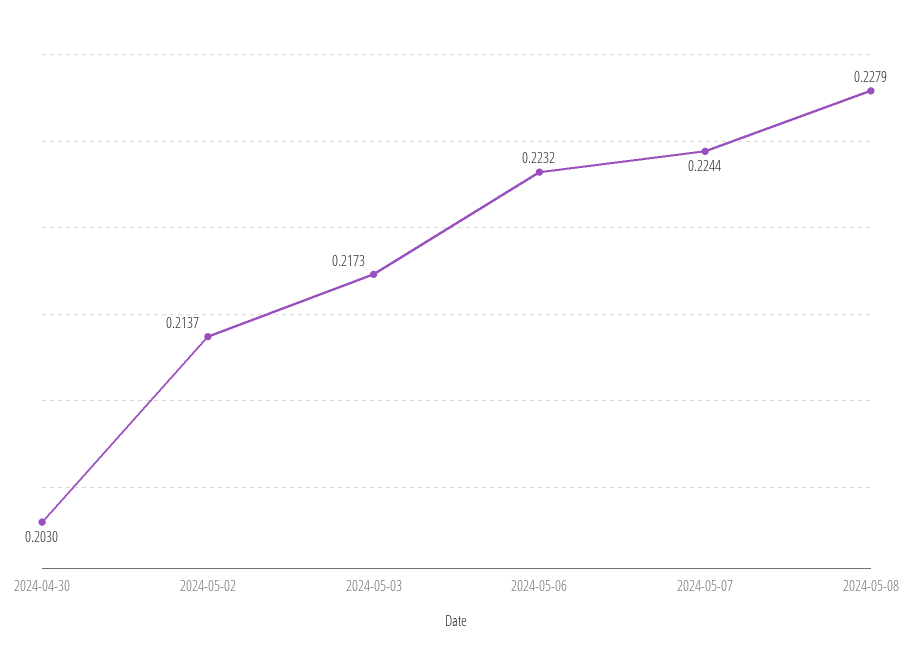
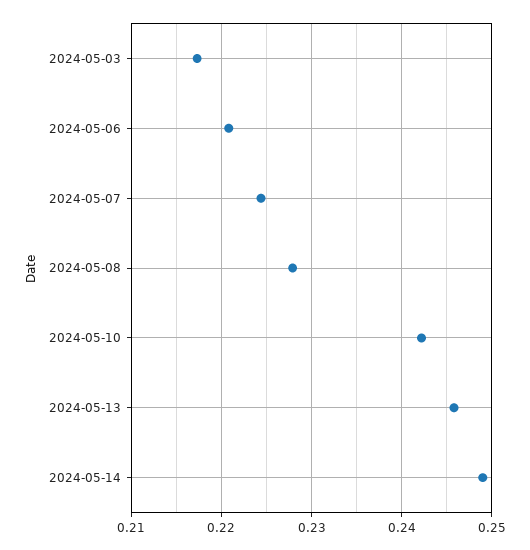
2024-04-30: 0.203 -> none
2024-05-02: 0.2137 -> none
2024-05-06: 0.2232 -> 0.221
2024-05-10: none -> 0.242
2024-05-13: none -> 0.246
2024-05-14: none -> 0.249

